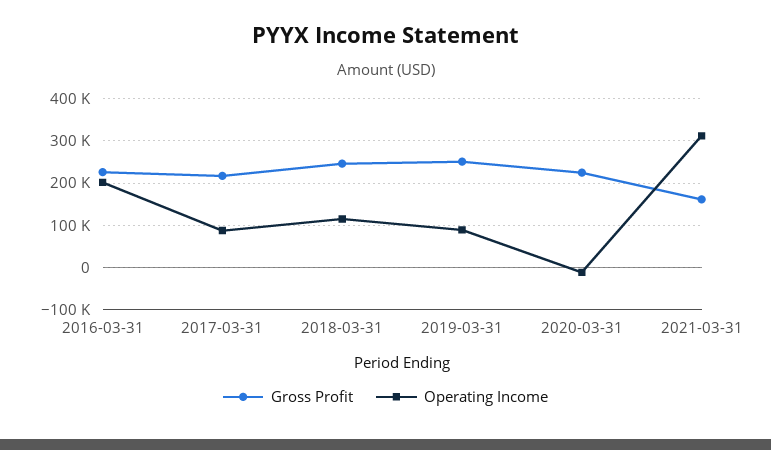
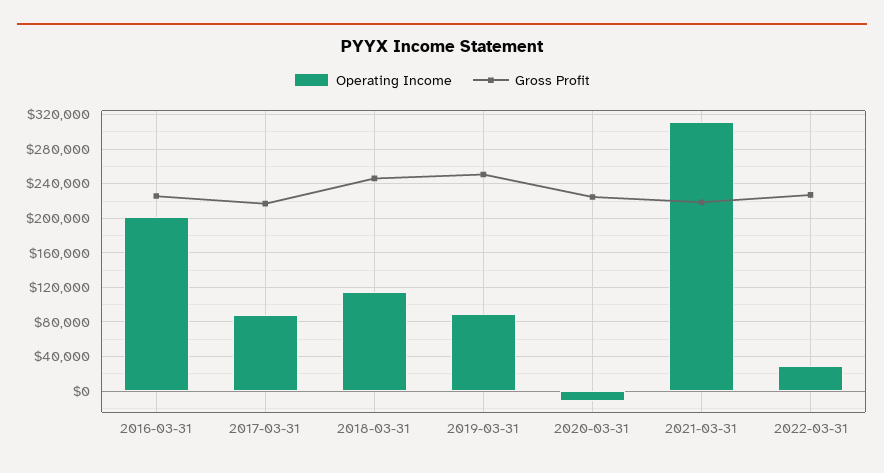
Gross Profit, 2021-03-31: 160000 -> 220000
Operating Income, 2022-03-31: none -> 30000
Gross Profit, 2022-03-31: none -> 230000

